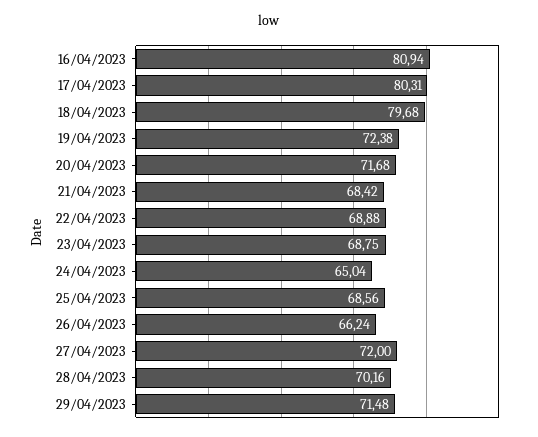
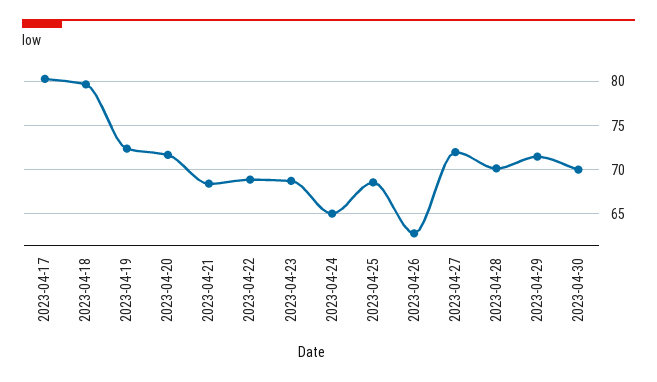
16/04/2023: 80.94 -> none
26/04/2023: 66.24 -> 63
2023-04-30: none -> 70

